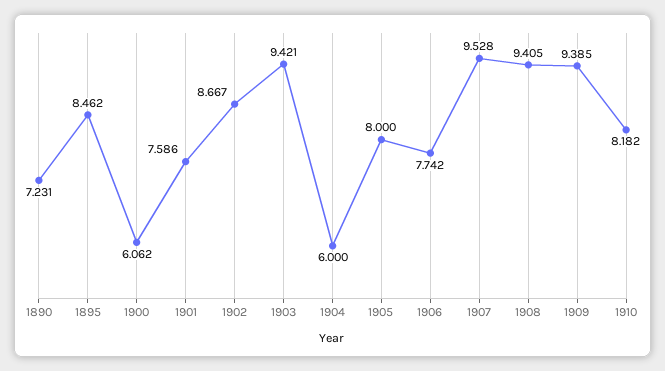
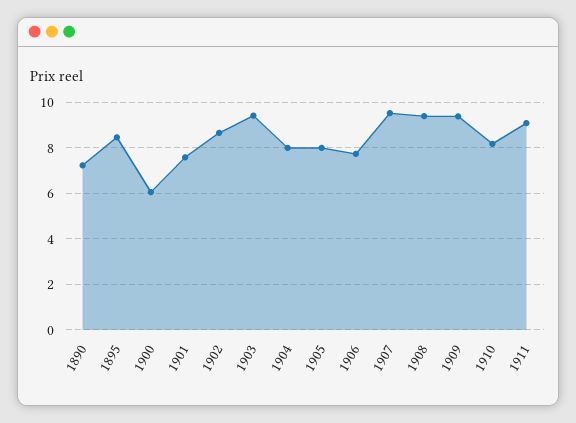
1904: 6 -> 8
1911: none -> 9

